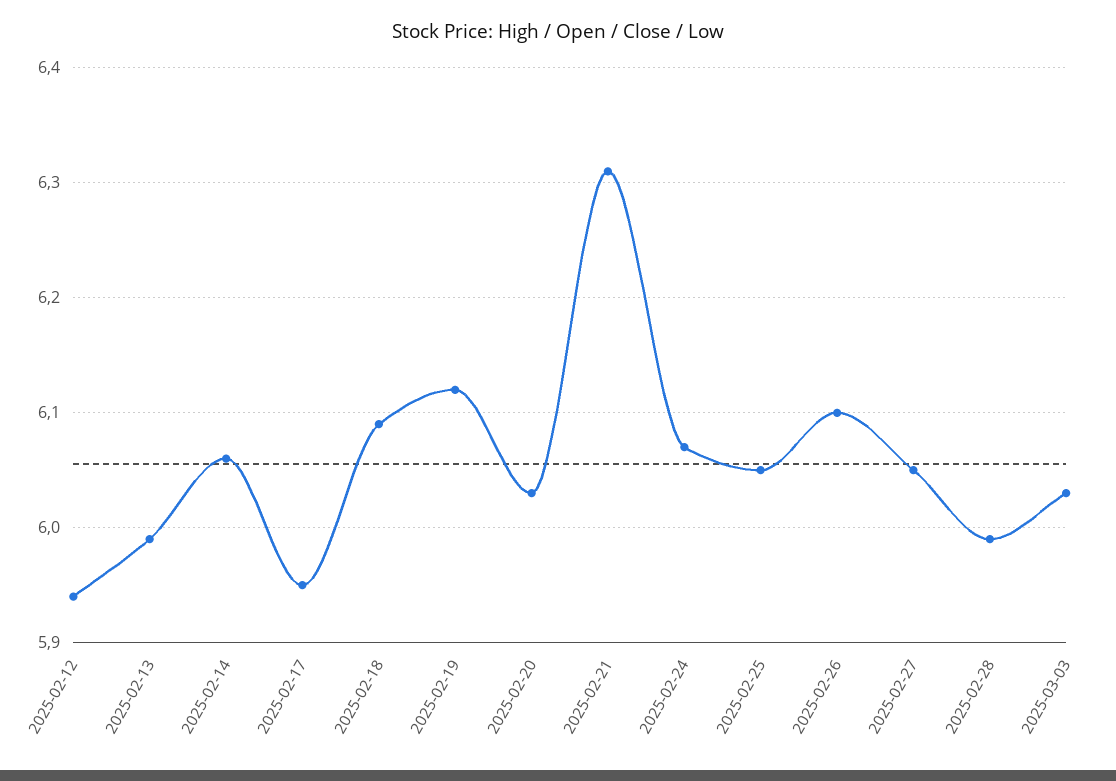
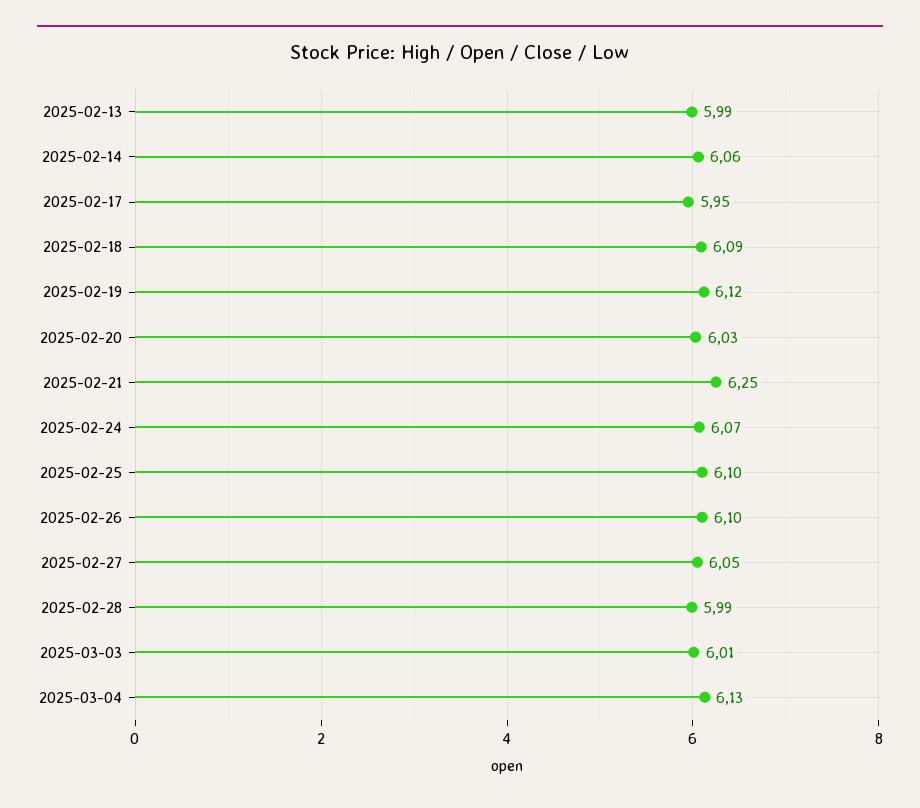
2025-02-12: 5.94 -> none
2025-02-21: 6.31 -> 6.25
2025-02-25: 6.05 -> 6.1
2025-03-03: 6.03 -> 6.01
2025-03-04: none -> 6.13

